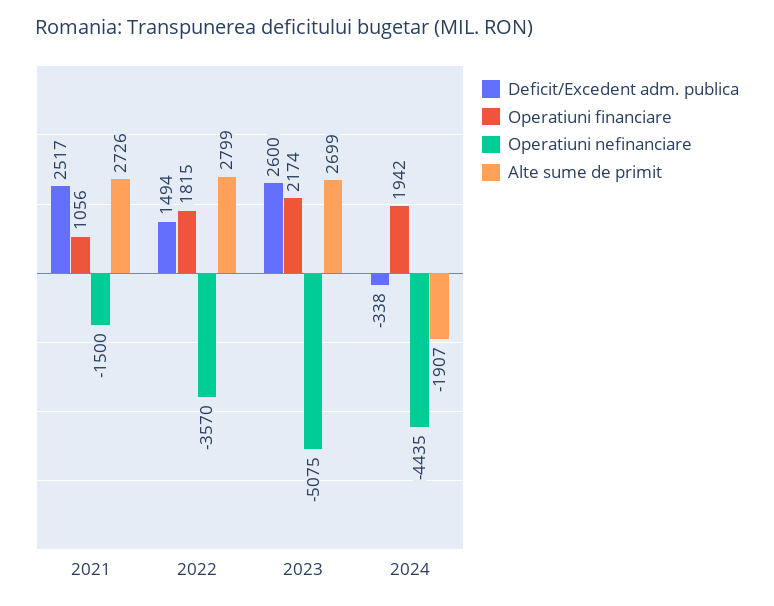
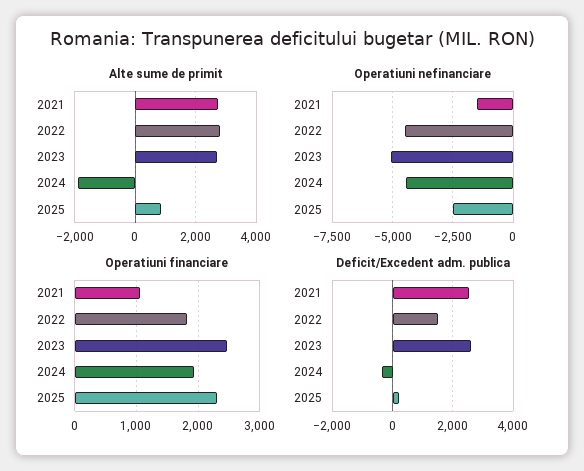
Operatiuni nefinanciare, 2022: -3570 -> -4500
Operatiuni financiare, 2023: 2174 -> 2500
Alte sume de primit, 2025: none -> 800
Operatiuni nefinanciare, 2025: none -> -2500
Operatiuni financiare, 2025: none -> 2300
Deficit/Excedent adm. publica, 2025: none -> 200

